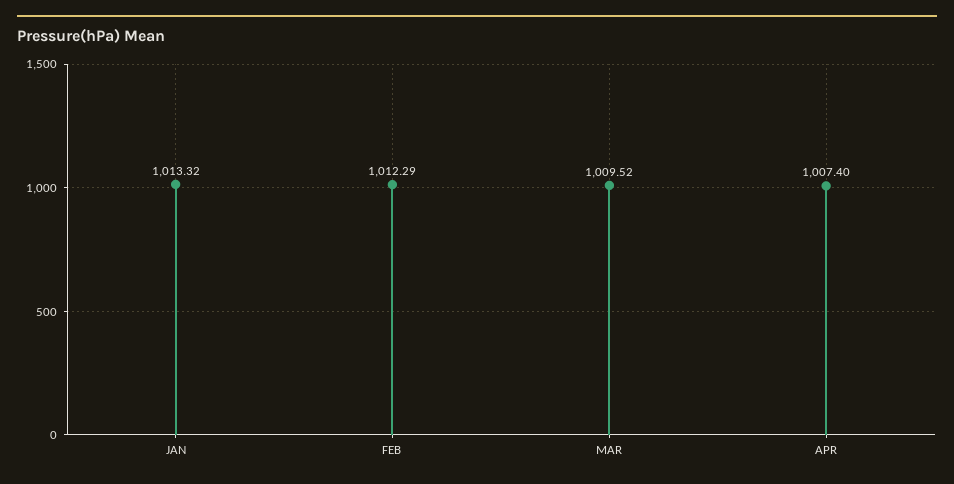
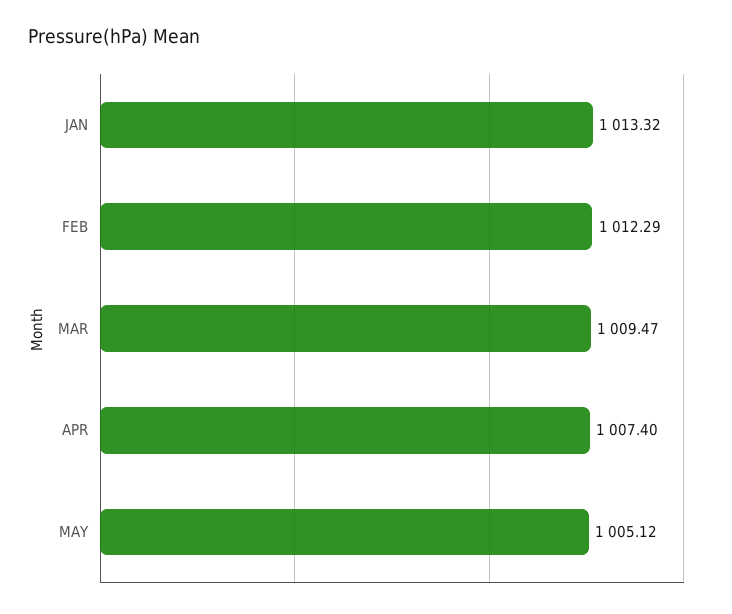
MAR: 1009.52 -> 1009.47
MAY: none -> 1005.12

